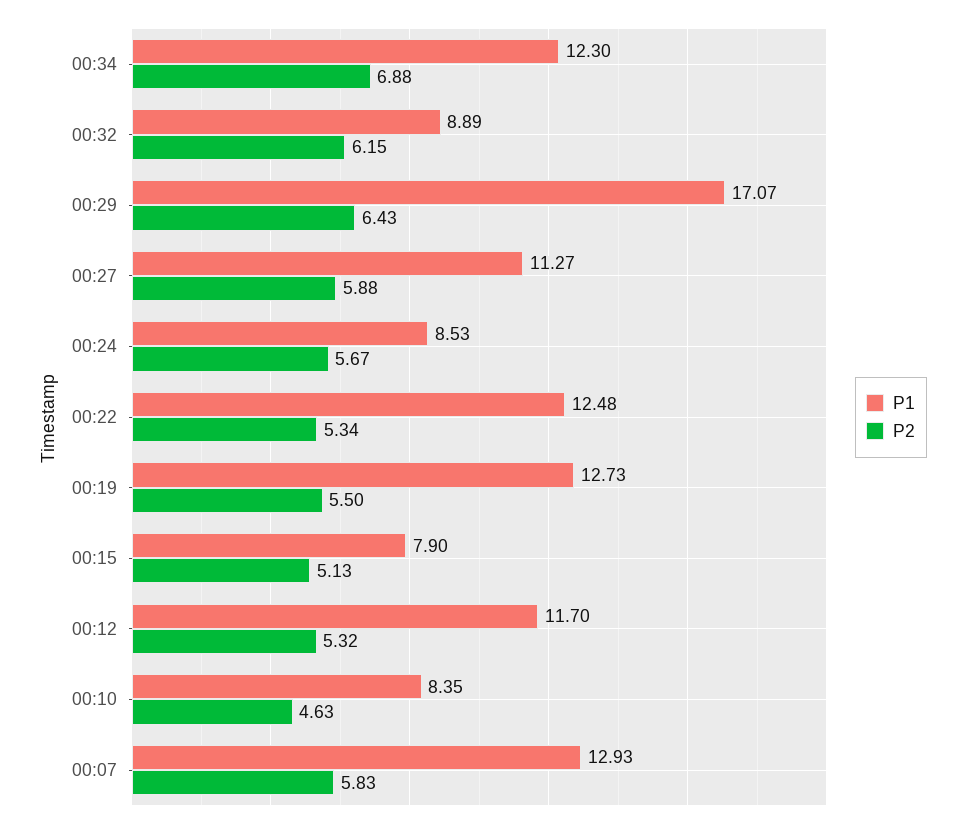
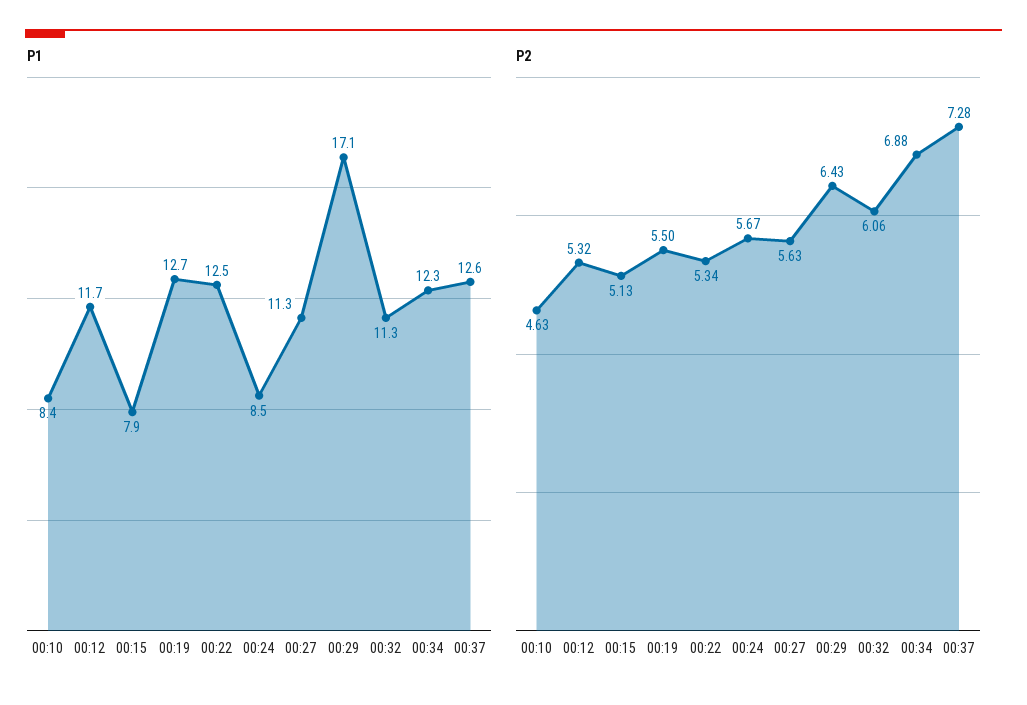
P1, 00:32: 8.89 -> 11.3
P2, 00:32: 6.15 -> 6.06
P2, 00:27: 5.88 -> 5.63
P1, 00:07: 12.93 -> none
P2, 00:07: 5.83 -> none
P1, 00:37: none -> 12.6
P2, 00:37: none -> 7.28

